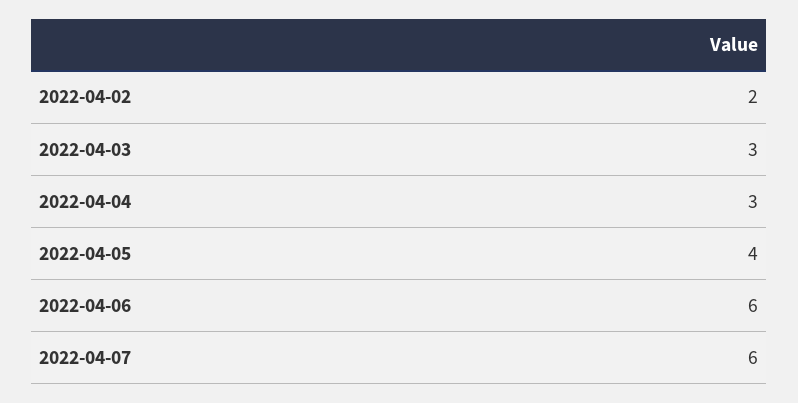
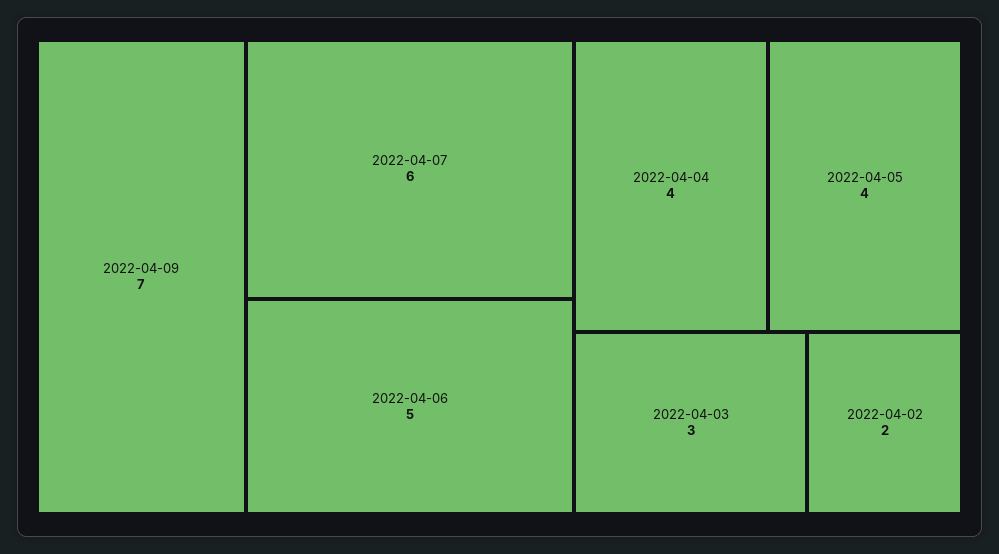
2022-04-04: 3 -> 4
2022-04-06: 6 -> 5
2022-04-09: none -> 7

